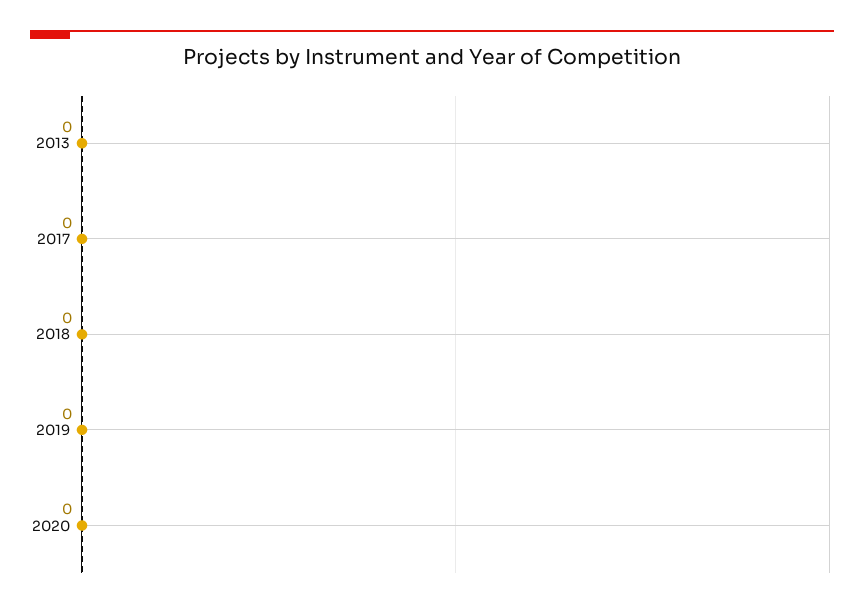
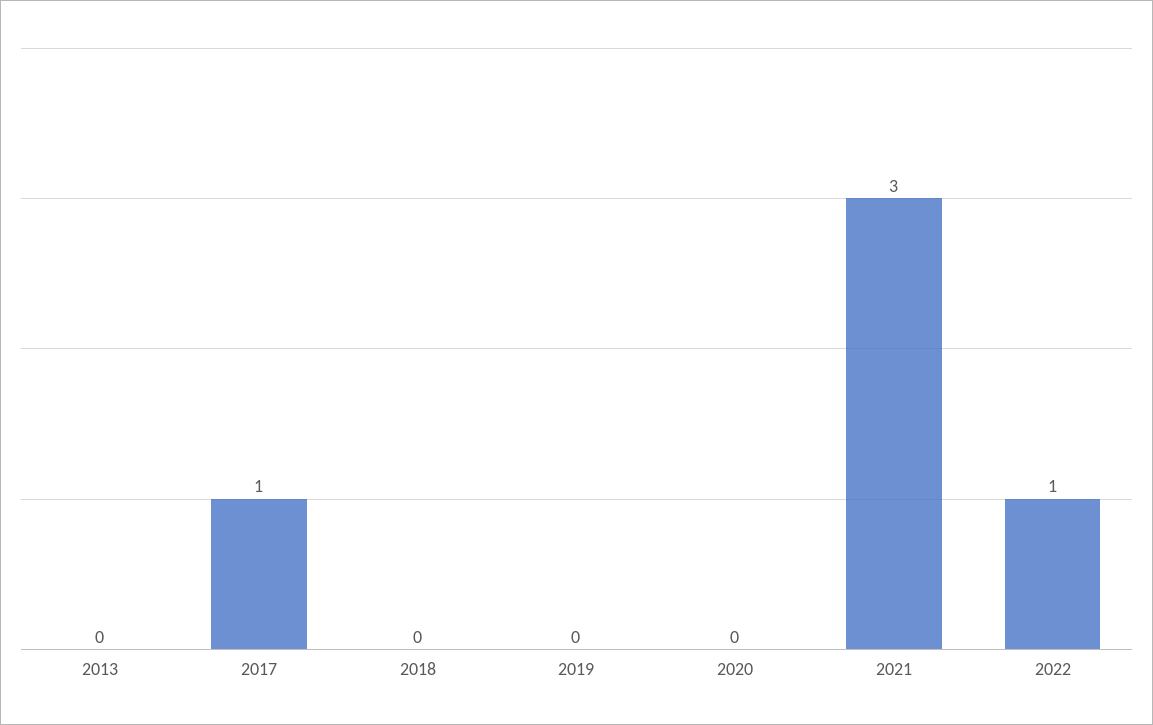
2017: 0 -> 1
2021: none -> 3
2022: none -> 1

